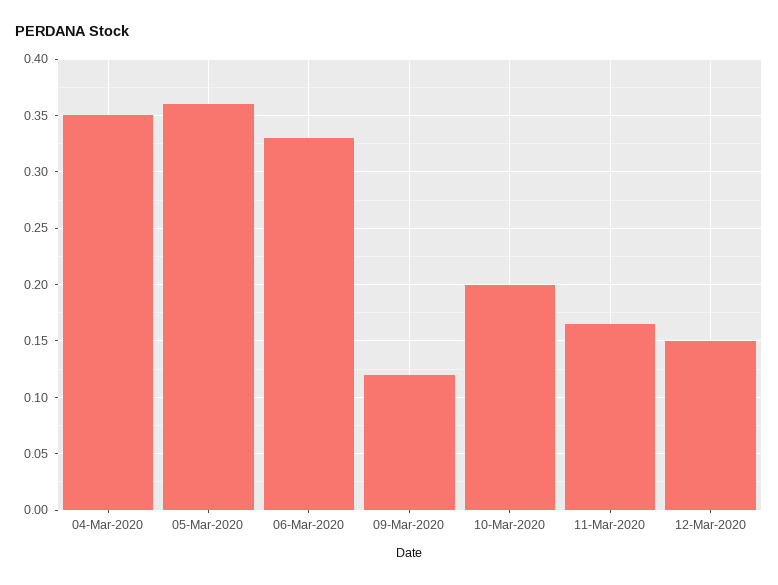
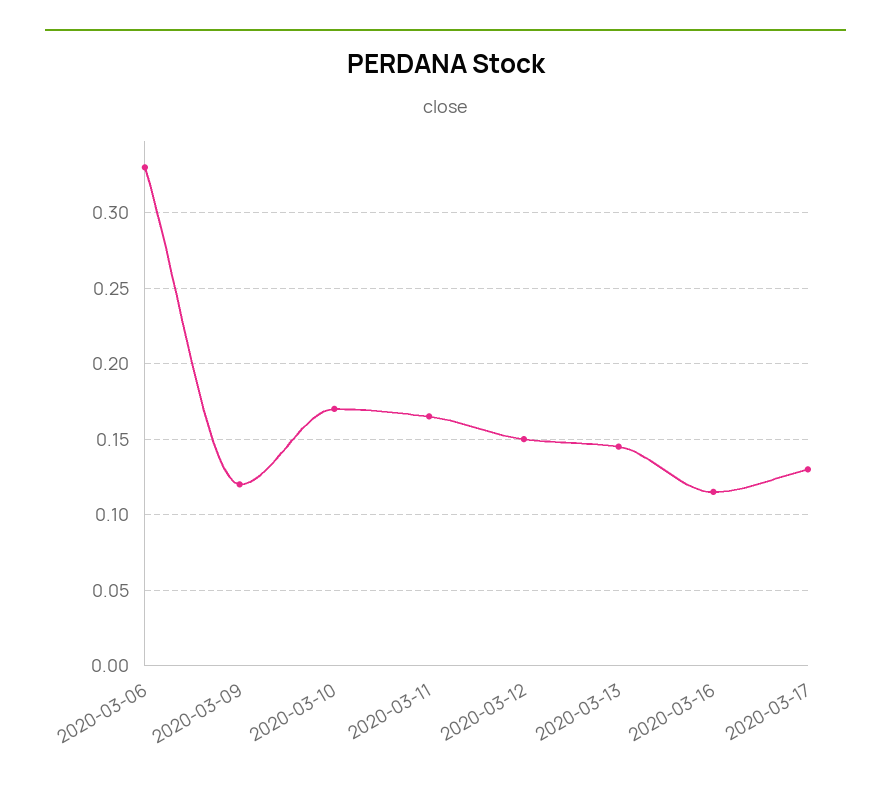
04-Mar-2020: 0.35 -> none
05-Mar-2020: 0.36 -> none
10-Mar-2020: 0.2 -> 0.17
2020-03-13: none -> 0.145
2020-03-16: none -> 0.115
2020-03-17: none -> 0.13

